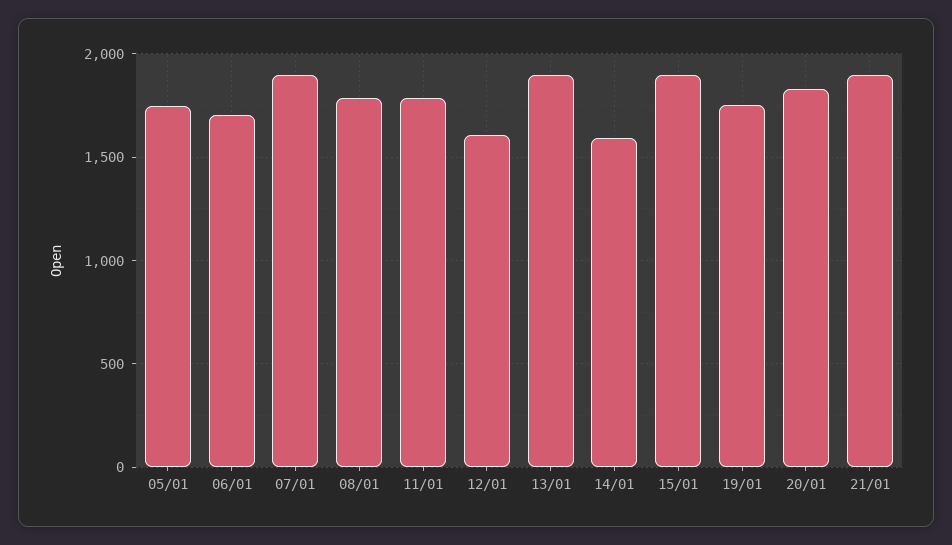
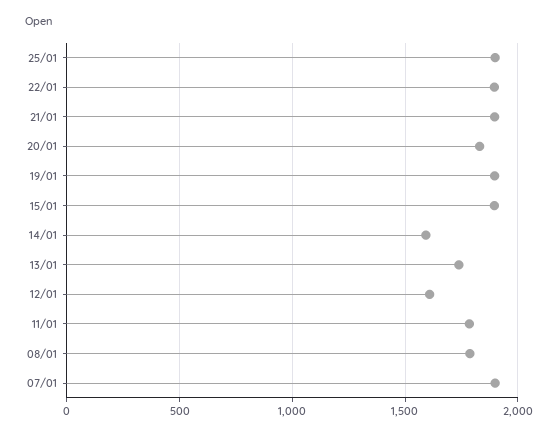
05/01: 1750 -> none
06/01: 1700 -> none
13/01: 1900 -> 1750
19/01: 1750 -> 1900
25/01: none -> 1900
22/01: none -> 1900

